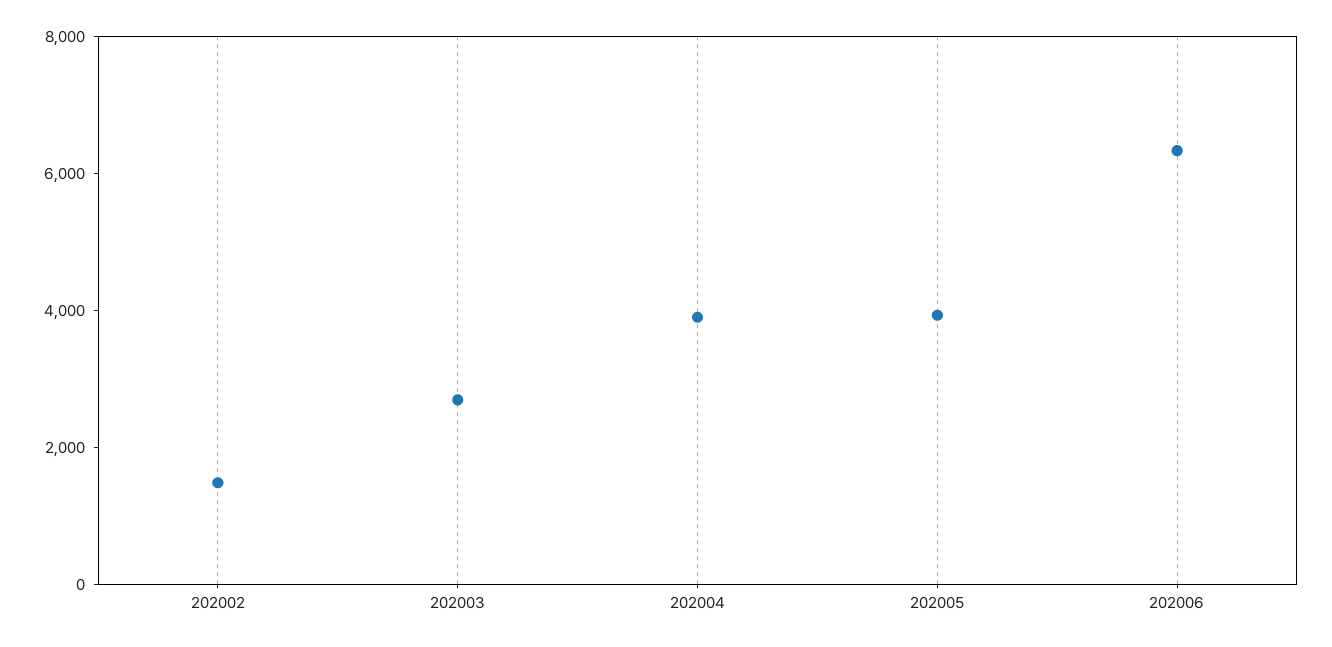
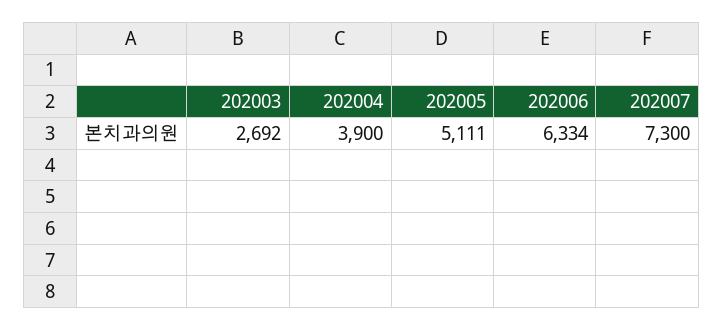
202002: 1500 -> none
202005: 4000 -> 5111
202007: none -> 7300

